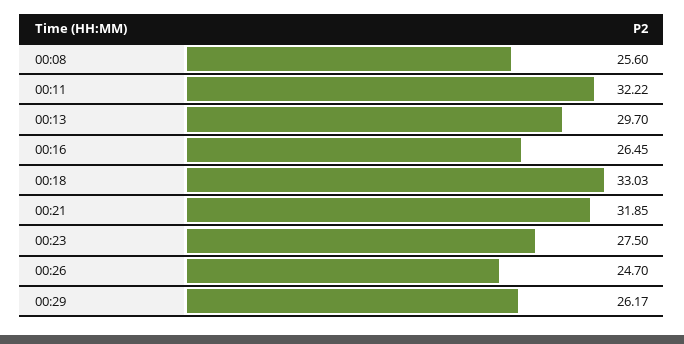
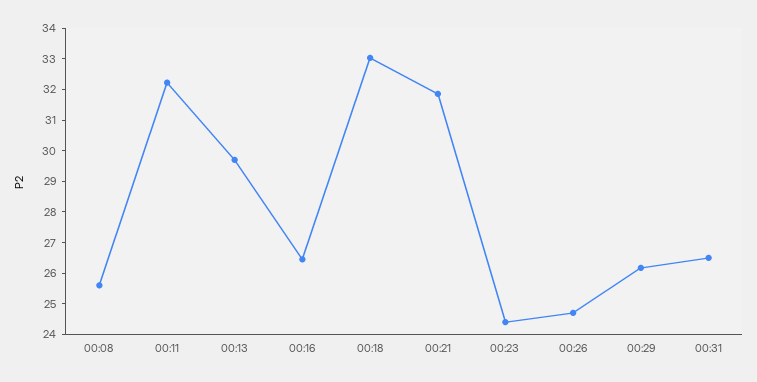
00:23: 27.5 -> 24.5
00:31: none -> 26.5

